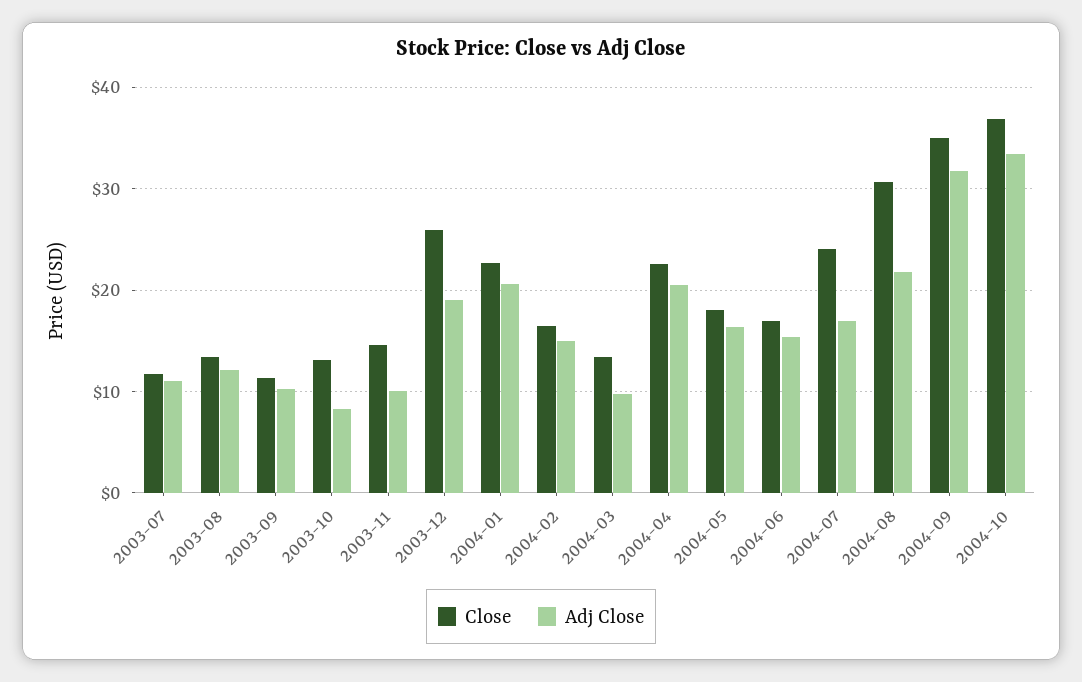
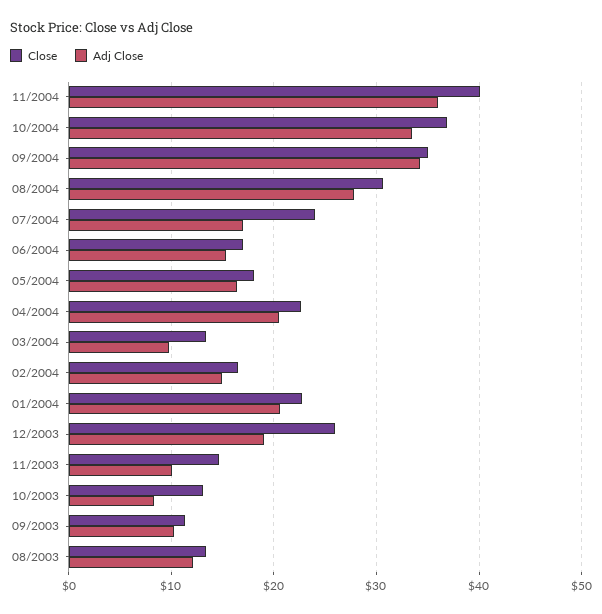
Close, 2003-07: 12 -> none
Adj Close, 2003-07: 11 -> none
Adj Close, 2004-08: 22 -> 28
Adj Close, 2004-09: 32 -> 34
Close, 11/2004: none -> 40
Adj Close, 11/2004: none -> 36

